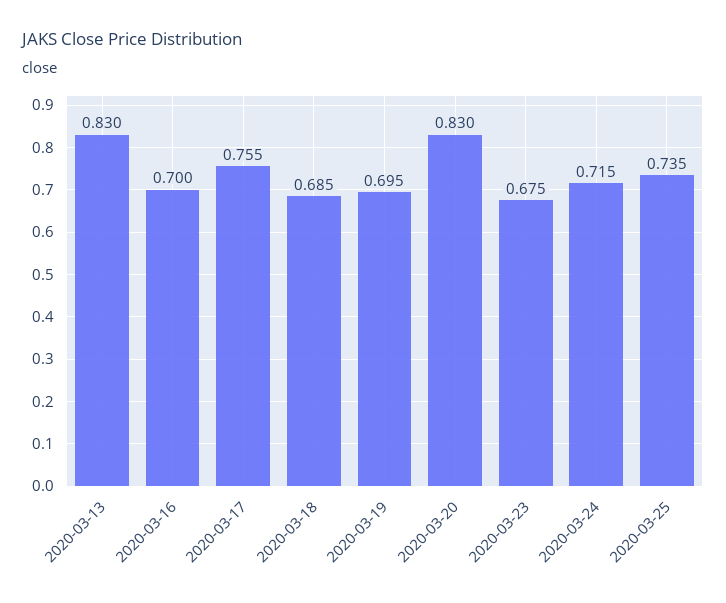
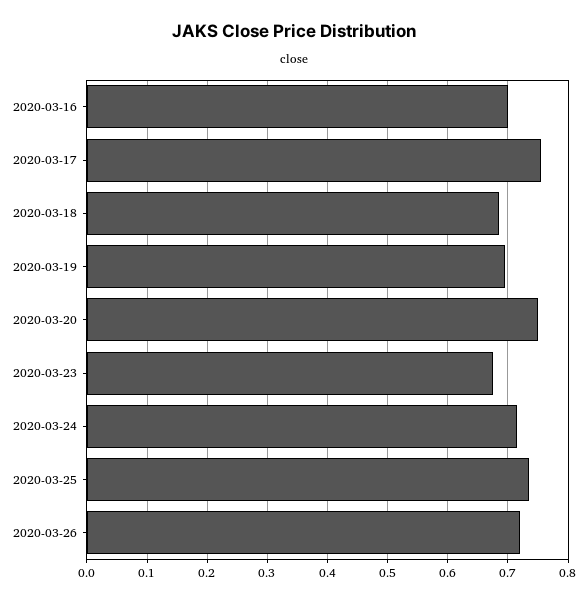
2020-03-13: 0.83 -> none
2020-03-20: 0.83 -> 0.75
2020-03-26: none -> 0.72

